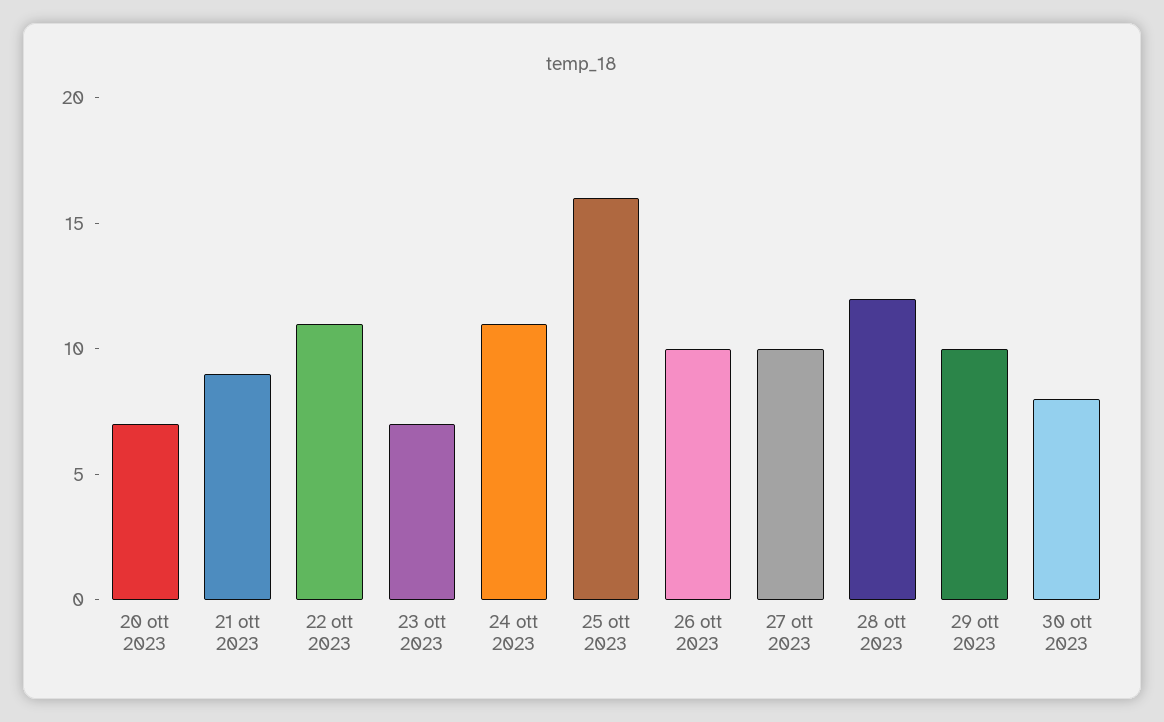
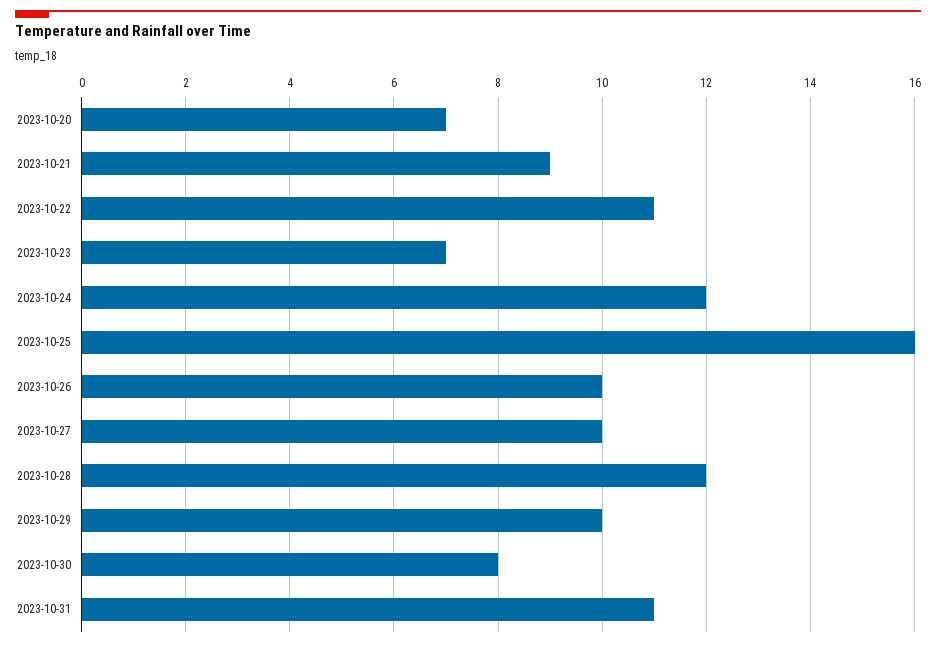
24 ott 2023: 11 -> 12
2023-10-31: none -> 11

